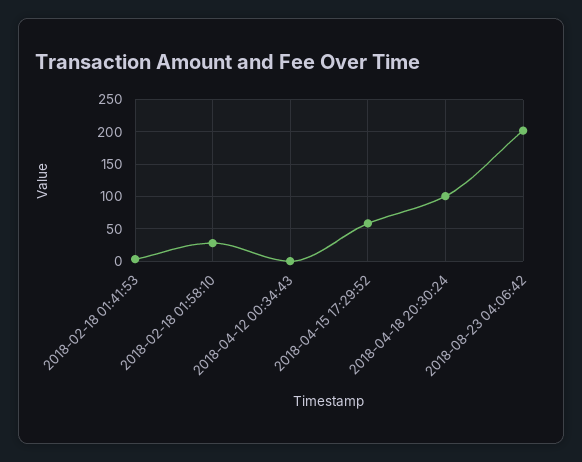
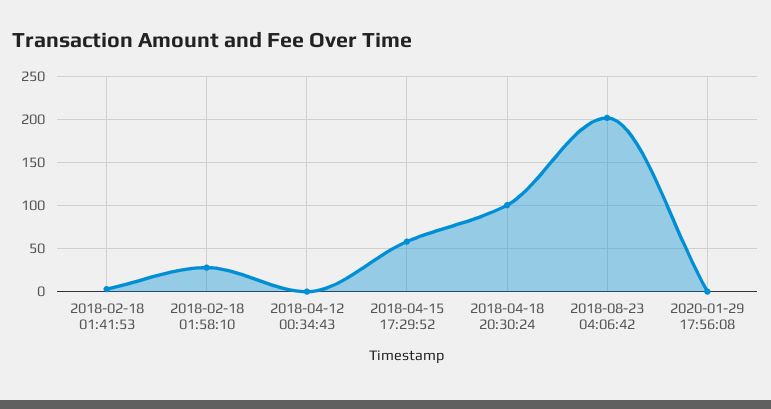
2020-01-29 17:56:08: none -> 0

